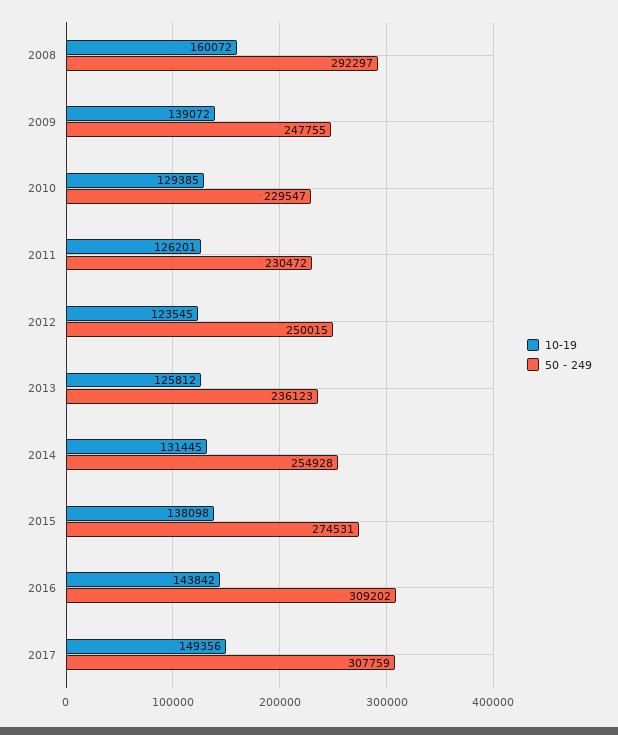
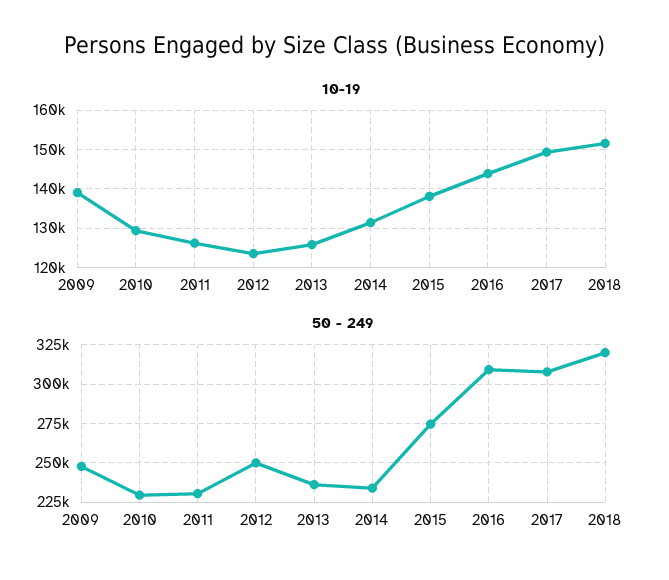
10-19, 2008: 160072 -> none
50 - 249, 2008: 292297 -> none
50 - 249, 2014: 254928 -> 235000
10-19, 2018: none -> 152000
50 - 249, 2018: none -> 320000

